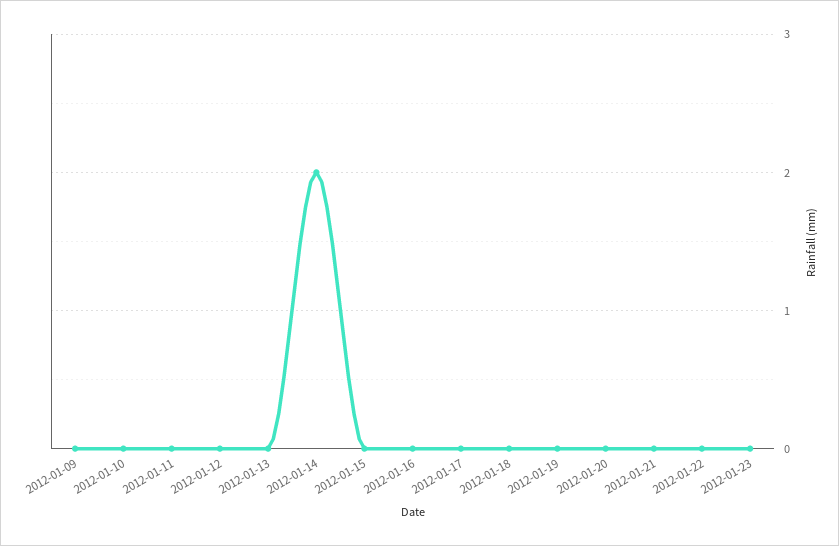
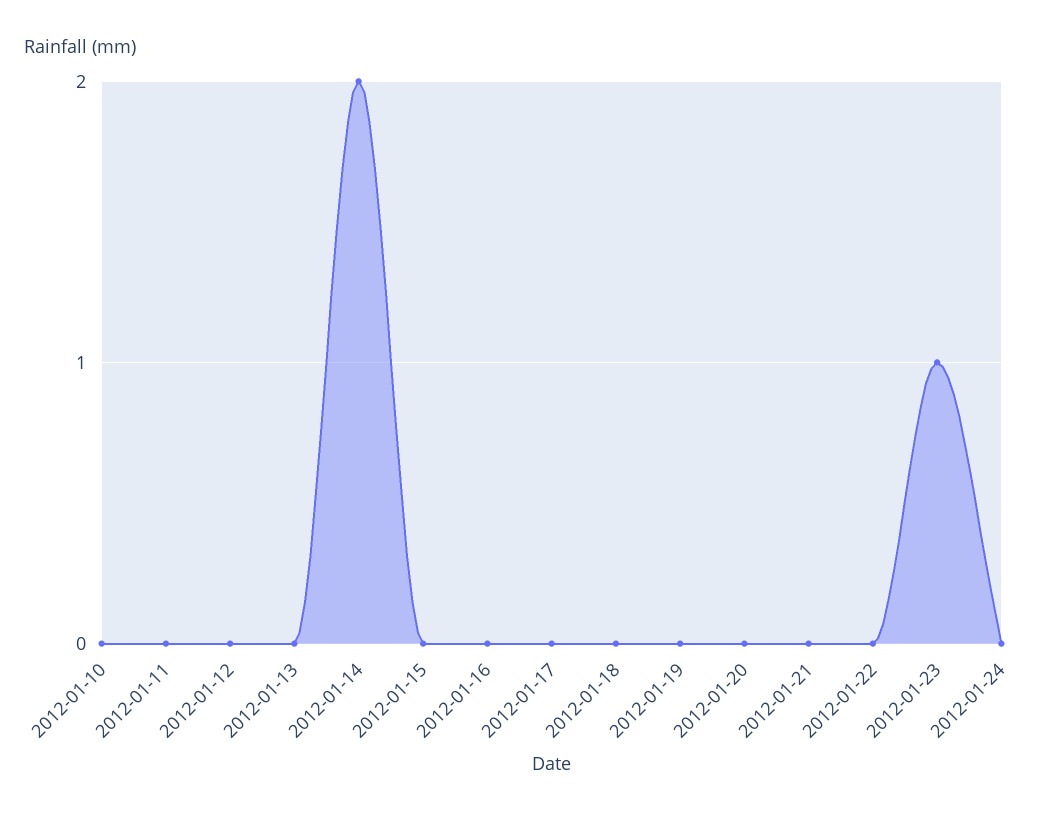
2012-01-09: 0 -> none
2012-01-23: 0 -> 1
2012-01-24: none -> 0

